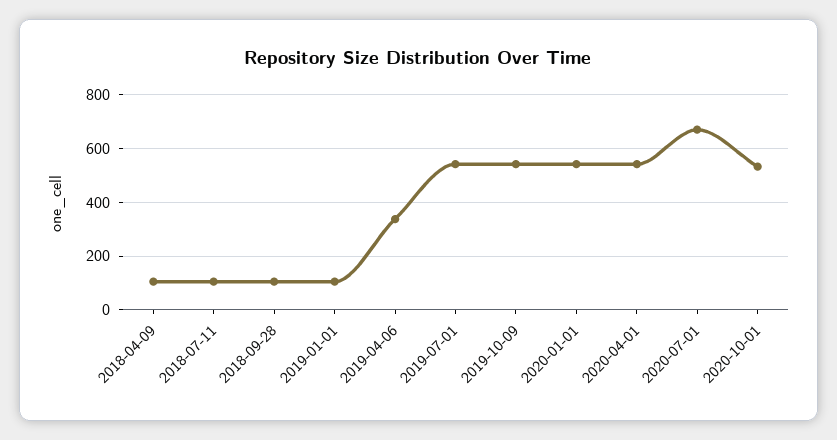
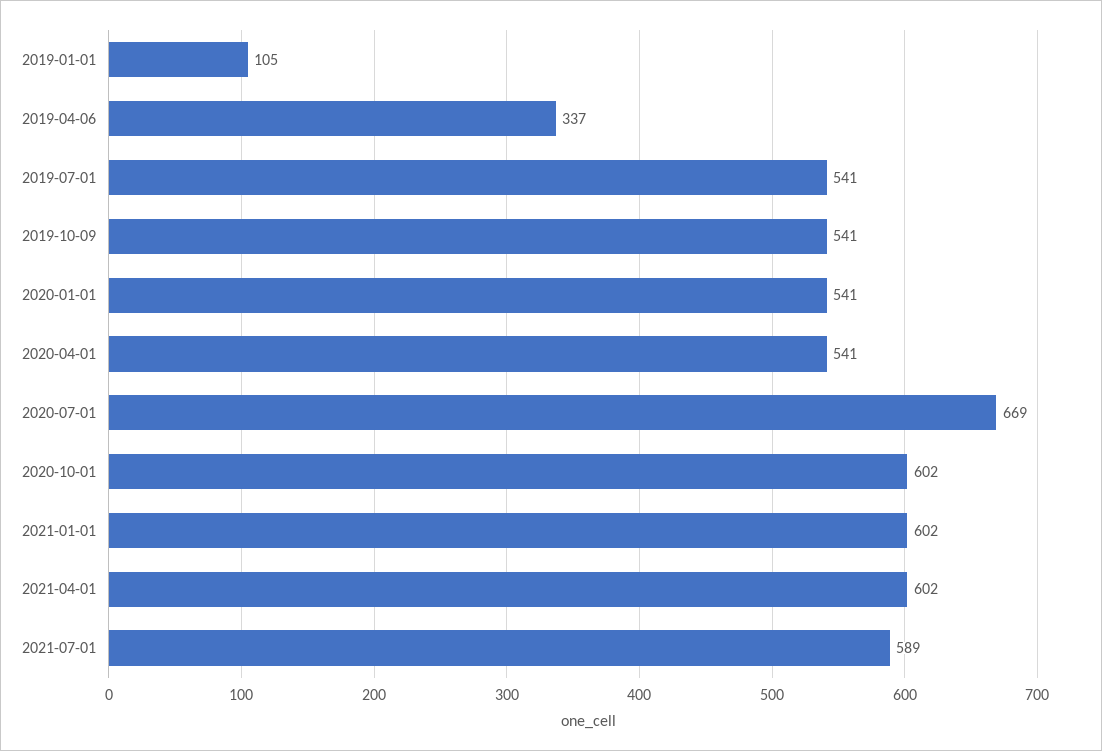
2018-04-09: 100 -> none
2018-07-11: 100 -> none
2018-09-28: 100 -> none
2020-10-01: 525 -> 602
2021-01-01: none -> 602
2021-04-01: none -> 602
2021-07-01: none -> 589

